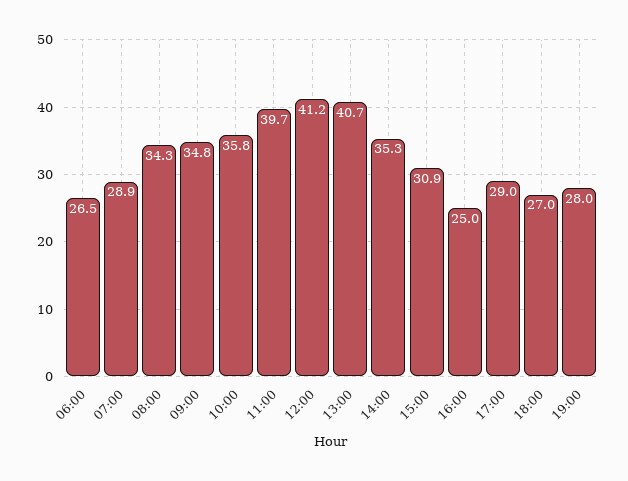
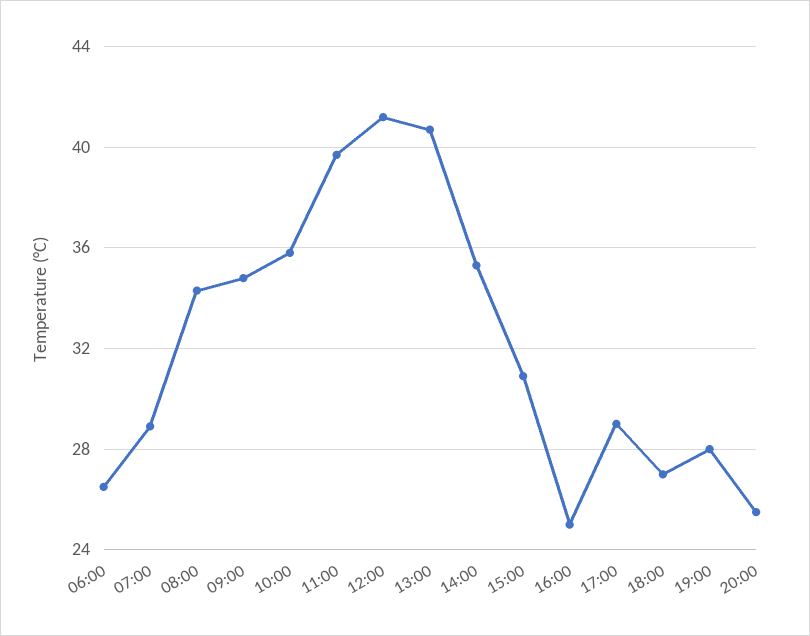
20:00: none -> 25.5

